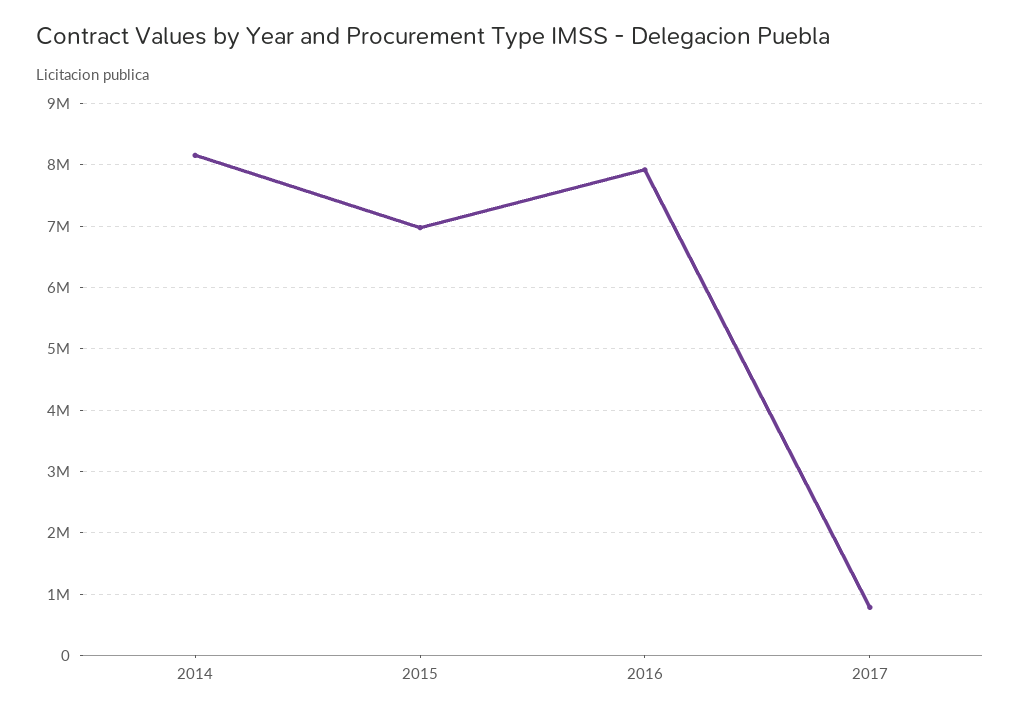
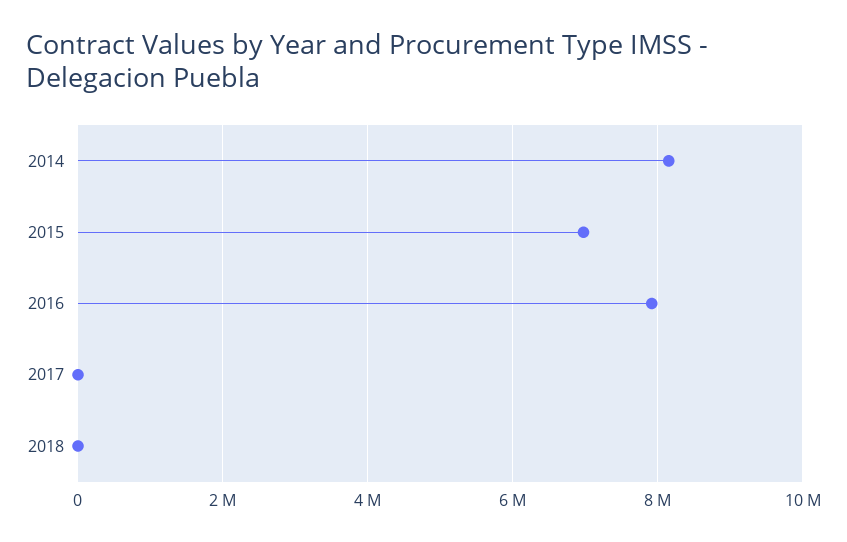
2017: 800000 -> 0
2018: none -> 0

